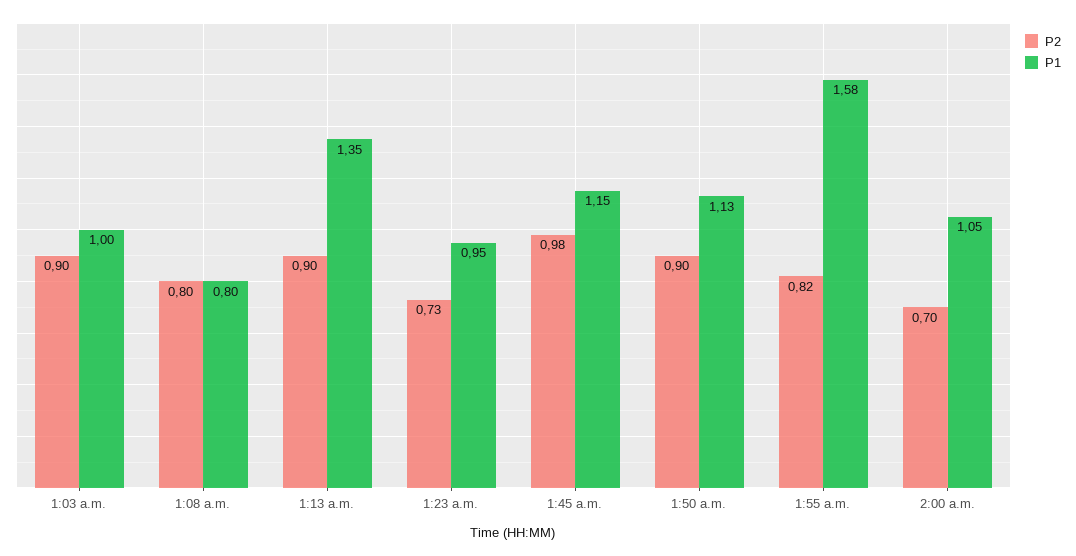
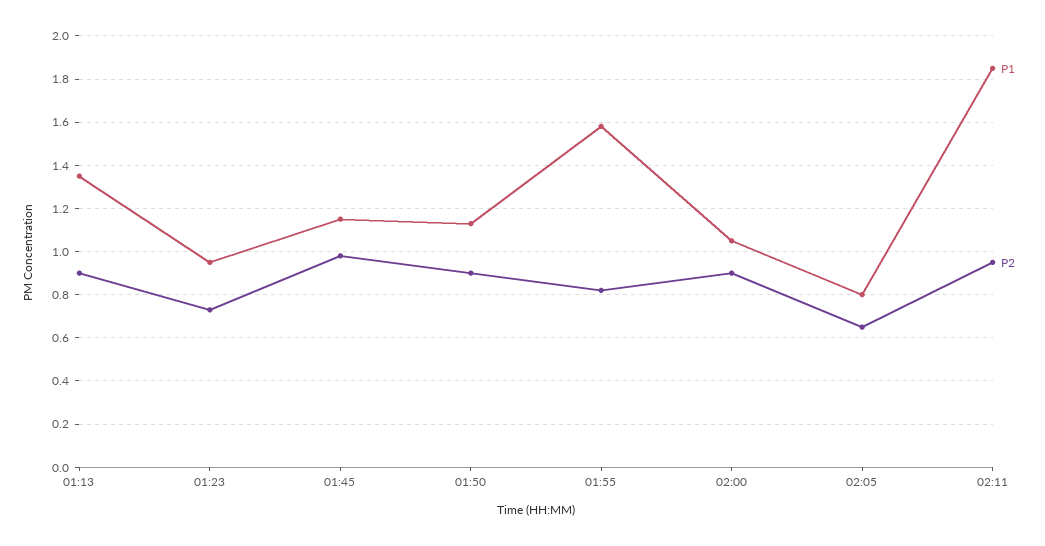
P2, 1:03 a.m.: 0.9 -> none
P1, 1:03 a.m.: 1 -> none
P2, 1:08 a.m.: 0.8 -> none
P1, 1:08 a.m.: 0.8 -> none
P2, 2:00 a.m.: 0.7 -> 0.9
P1, 02:05: none -> 0.8
P2, 02:05: none -> 0.65
P1, 02:11: none -> 1.85
P2, 02:11: none -> 0.95

